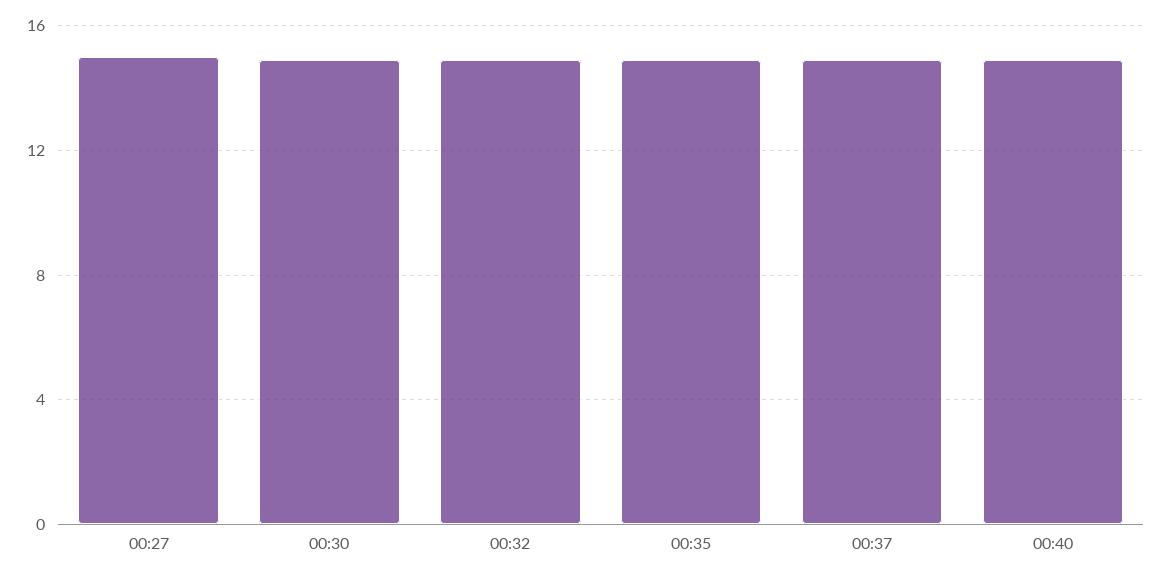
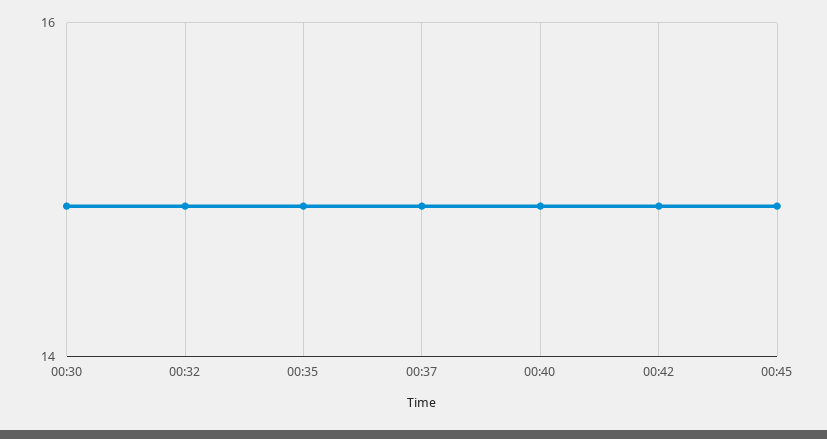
00:27: 15 -> none
00:42: none -> 15
00:45: none -> 15

